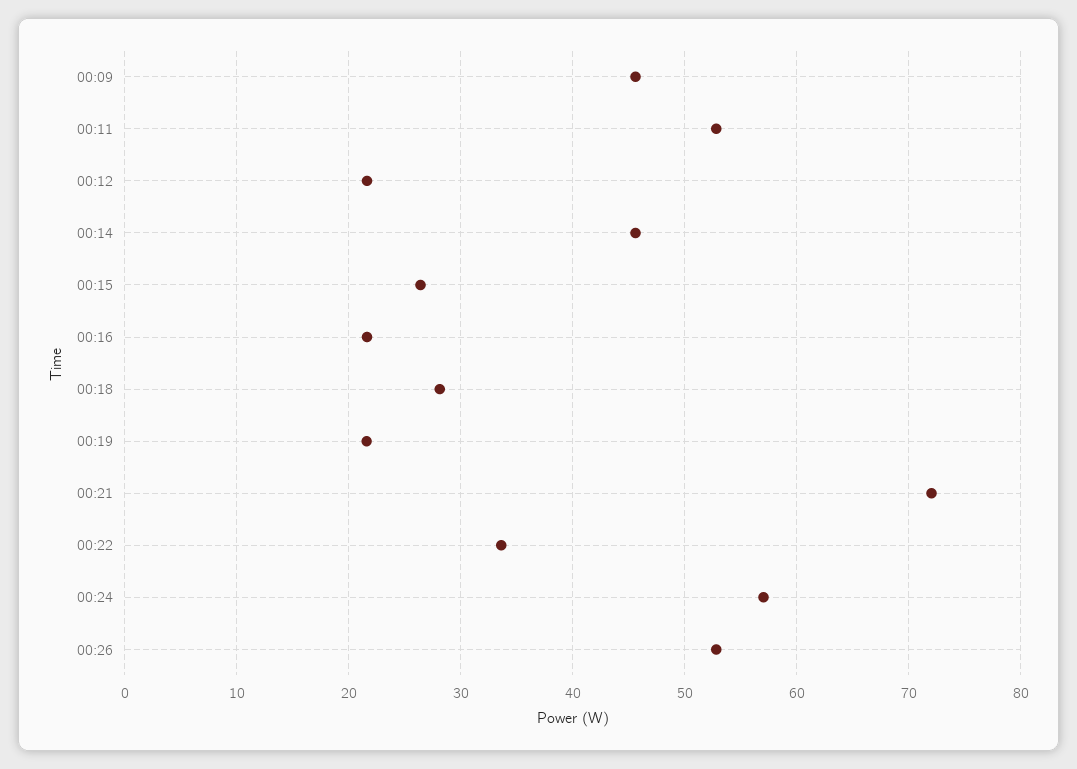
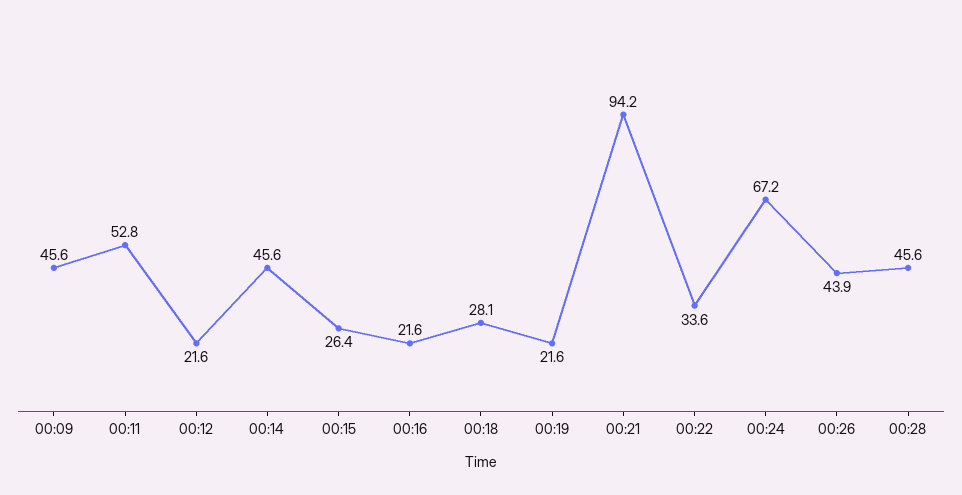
00:21: 72 -> 94.2
00:24: 57 -> 67.2
00:26: 53 -> 43.9
00:28: none -> 45.6

